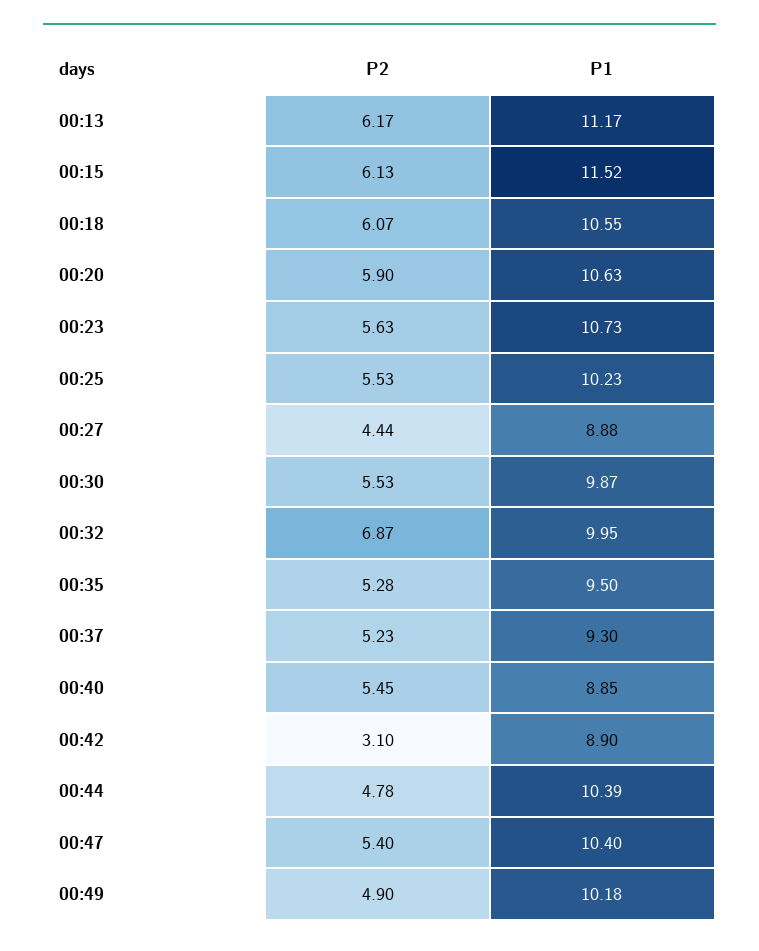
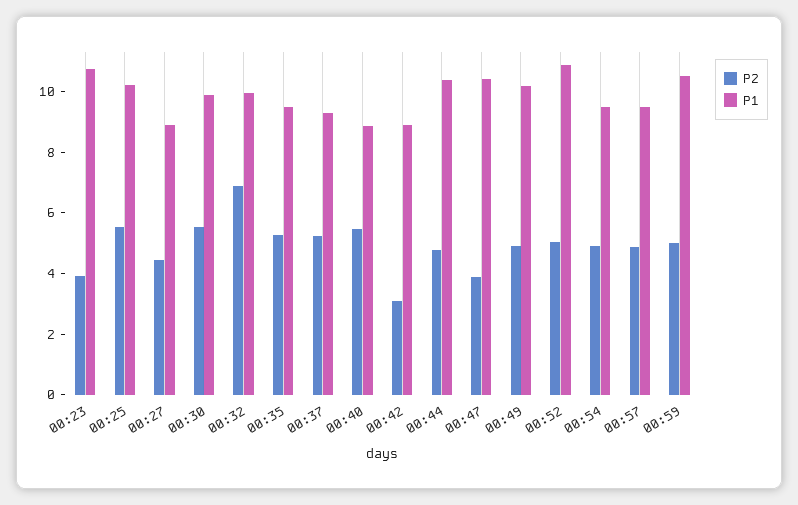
P2, 00:13: 6.17 -> none
P1, 00:13: 11.17 -> none
P2, 00:15: 6.13 -> none
P1, 00:15: 11.52 -> none
P2, 00:18: 6.07 -> none
P1, 00:18: 10.55 -> none
P2, 00:20: 5.9 -> none
P1, 00:20: 10.63 -> none
P2, 00:23: 5.63 -> 4
P2, 00:47: 5.4 -> 4
P2, 00:52: none -> 5
P1, 00:52: none -> 11
P2, 00:54: none -> 5
P1, 00:54: none -> 9.5
P2, 00:57: none -> 5
P1, 00:57: none -> 9.5
P2, 00:59: none -> 5
P1, 00:59: none -> 10.5

